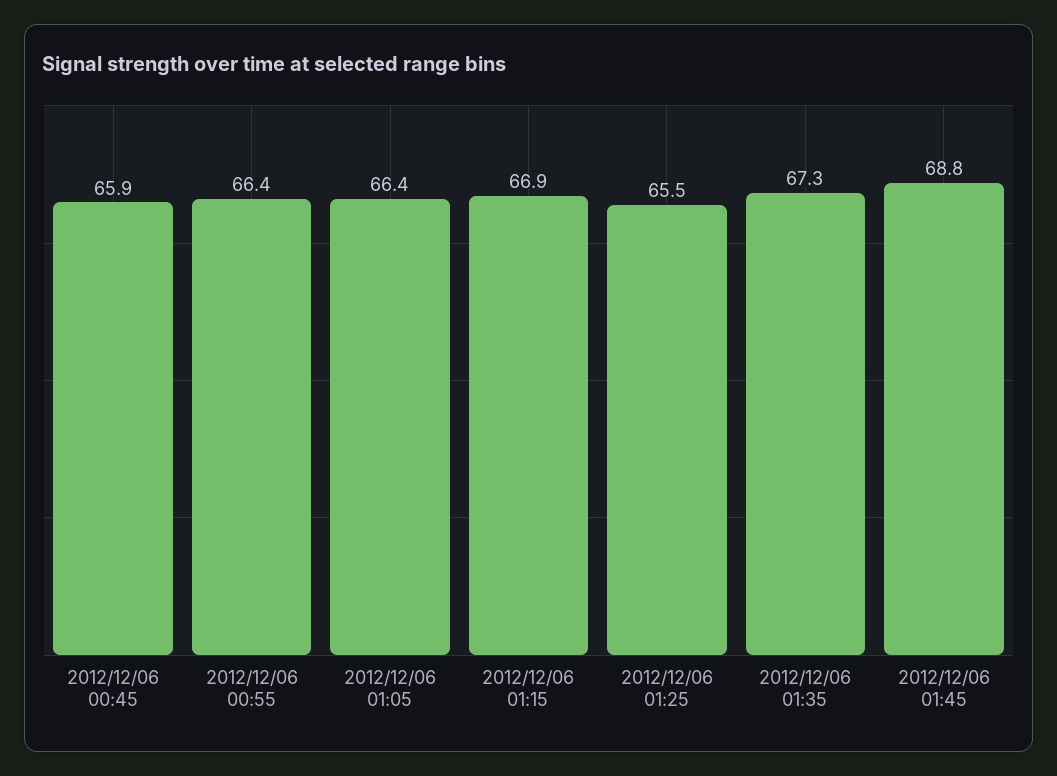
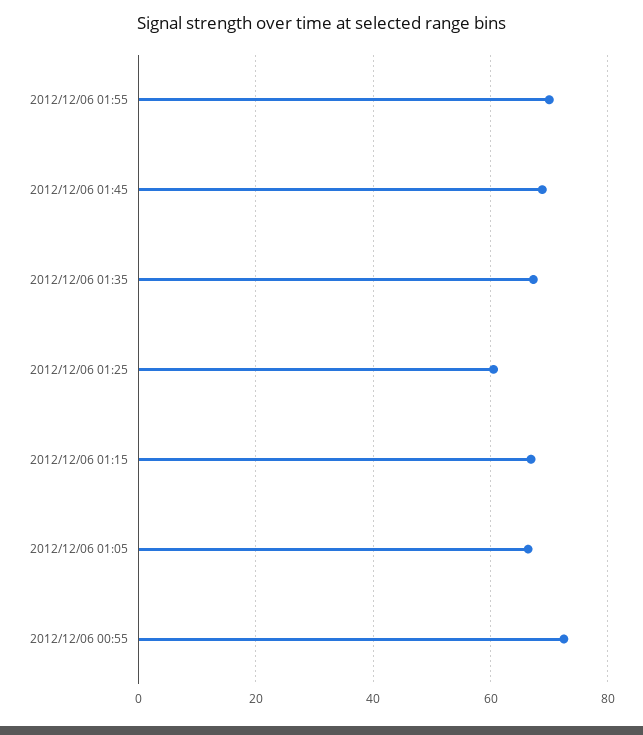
2012/12/06 00:45: 65.9 -> none
2012/12/06 00:55: 66.4 -> 72
2012/12/06 01:25: 65.5 -> 60
2012/12/06 01:55: none -> 70

